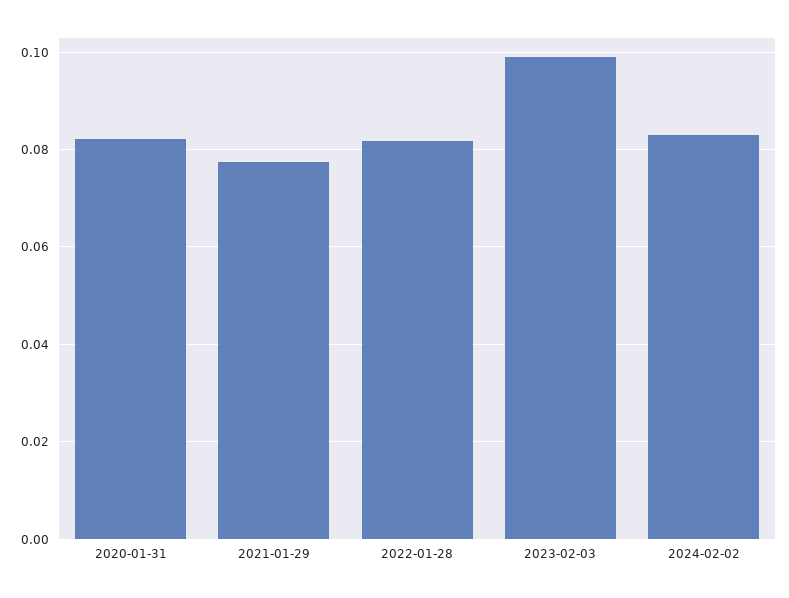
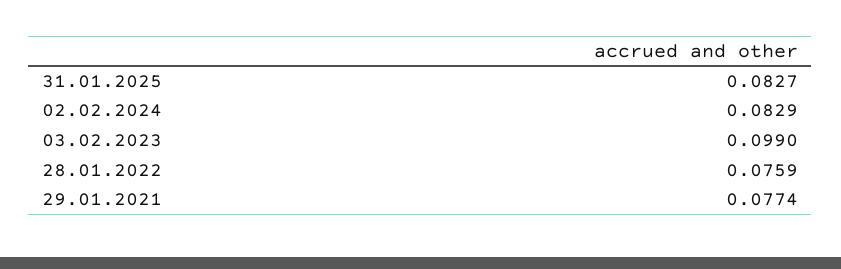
2020-01-31: 0.082 -> none
2022-01-28: 0.082 -> 0.0759
31.01.2025: none -> 0.0827

